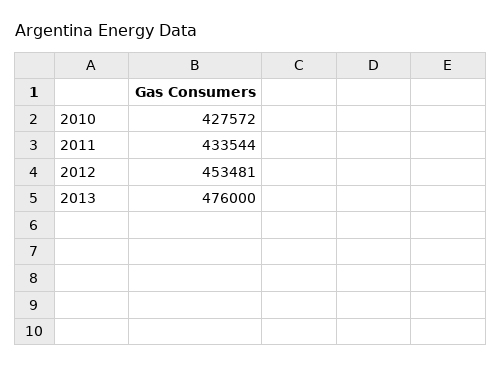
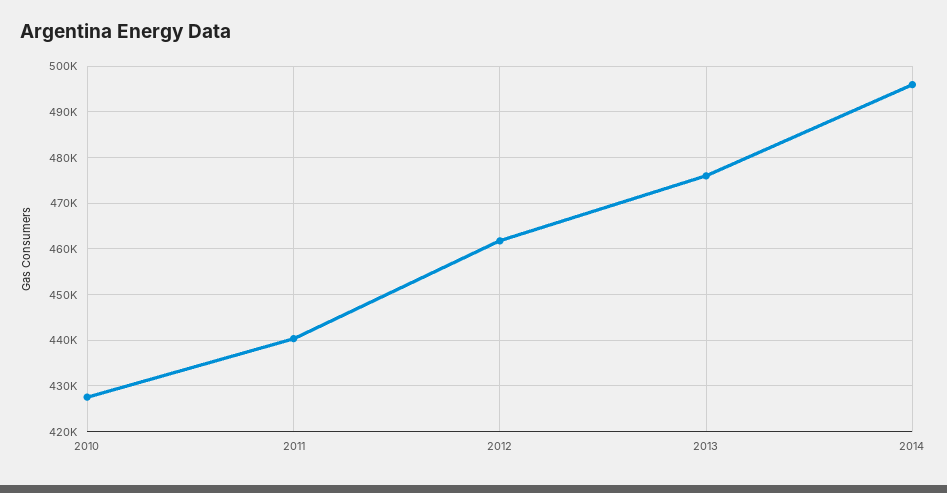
2011: 433544 -> 440000
2012: 453481 -> 462000
2014: none -> 496000

